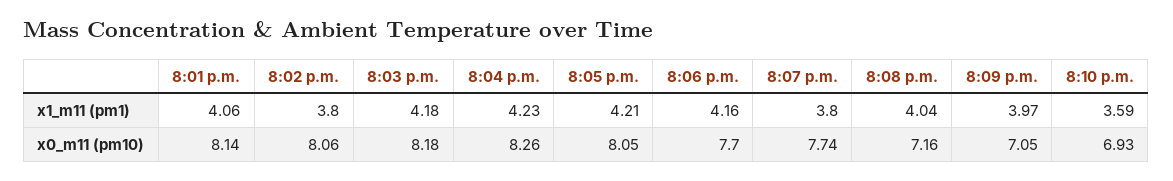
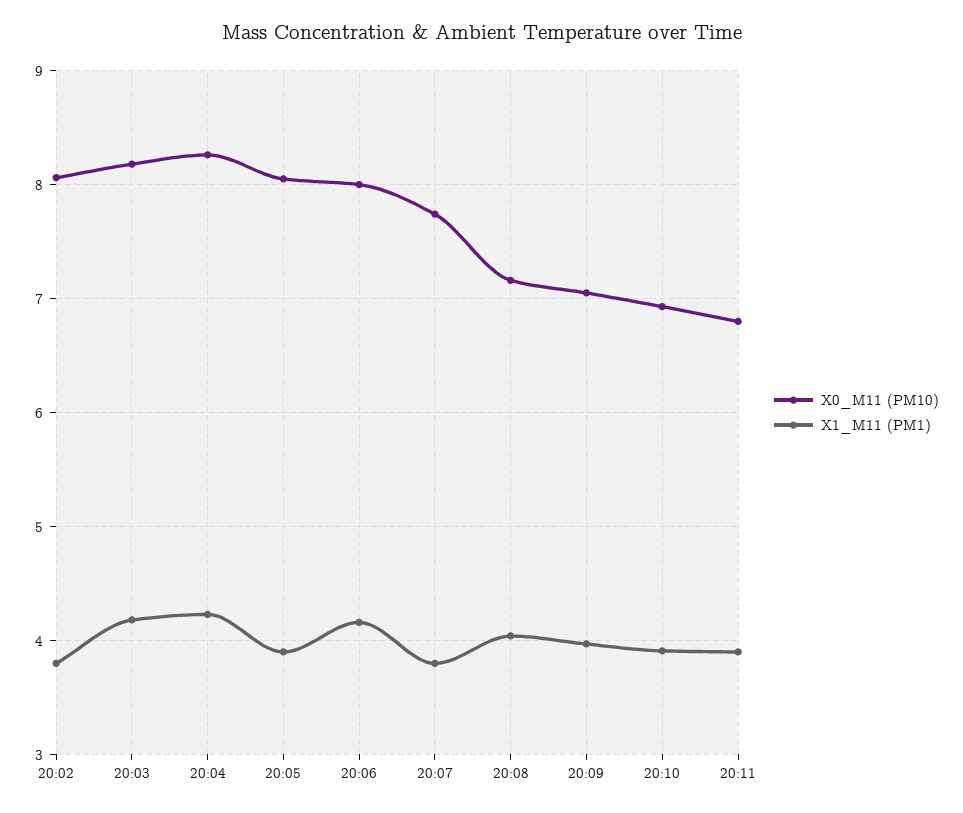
x1_m11 (pm1), 8:01 p.m.: 4.06 -> none
x1_m11 (pm1), 8:05 p.m.: 4.21 -> 3.9
x1_m11 (pm1), 8:10 p.m.: 3.59 -> 3.9
x0_m11 (pm10), 8:01 p.m.: 8.14 -> none
x0_m11 (pm10), 8:06 p.m.: 7.7 -> 8
x0_m11 (pm10), 20:11: none -> 6.8
x1_m11 (pm1), 20:11: none -> 3.9

